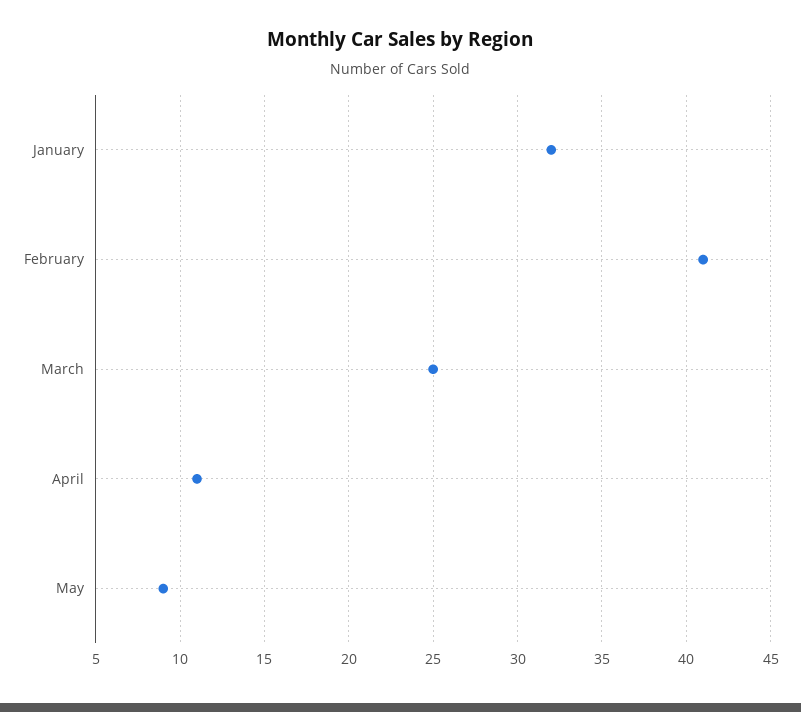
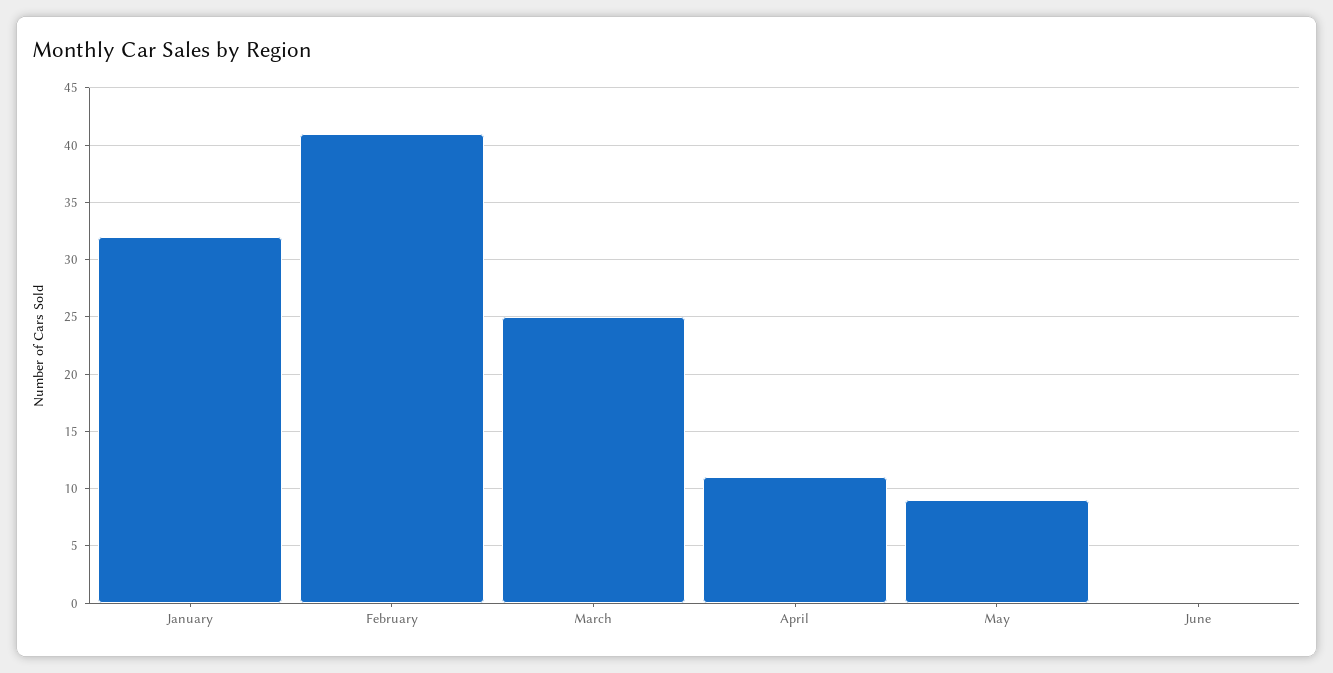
June: none -> 0

